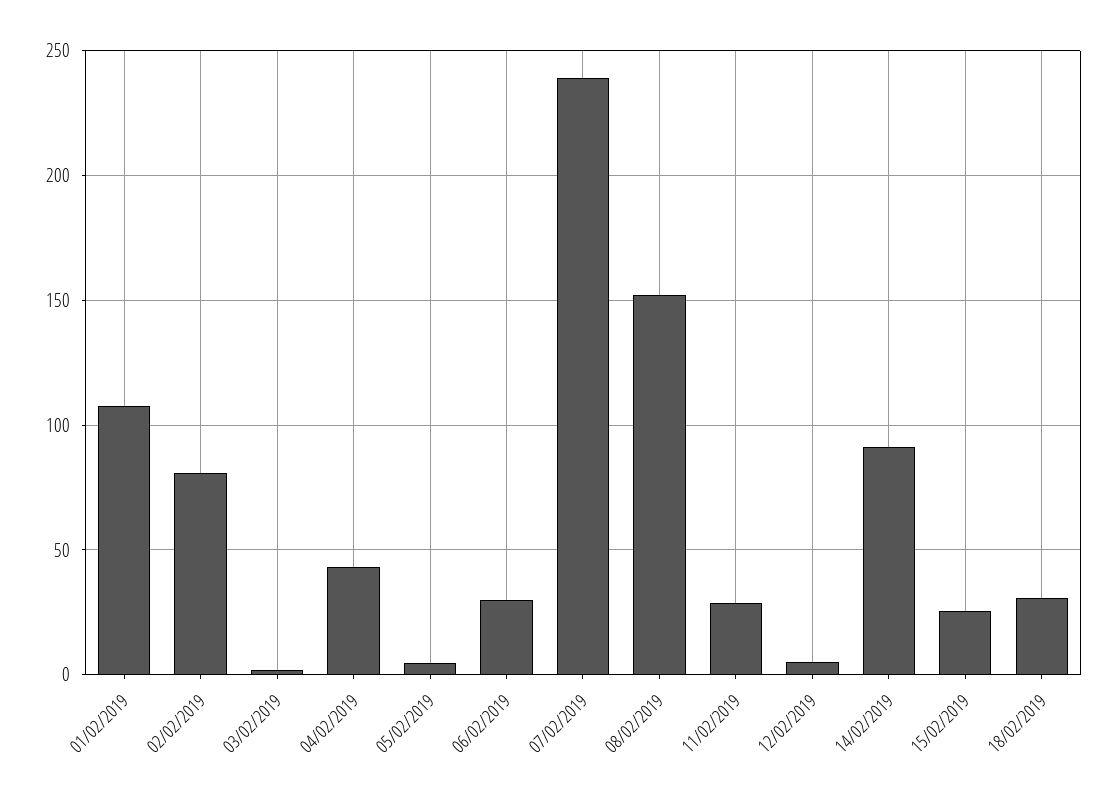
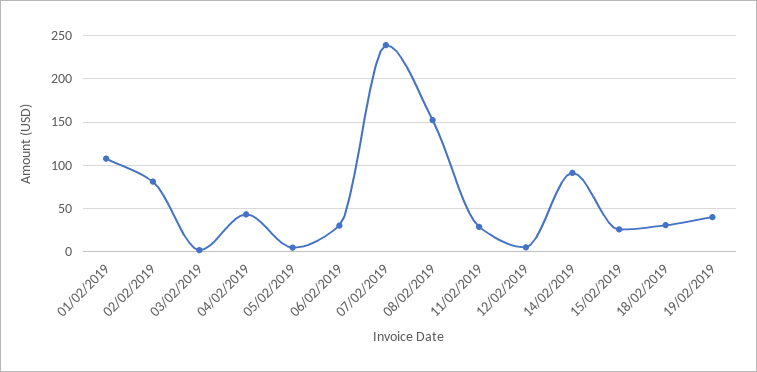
19/02/2019: none -> 40

